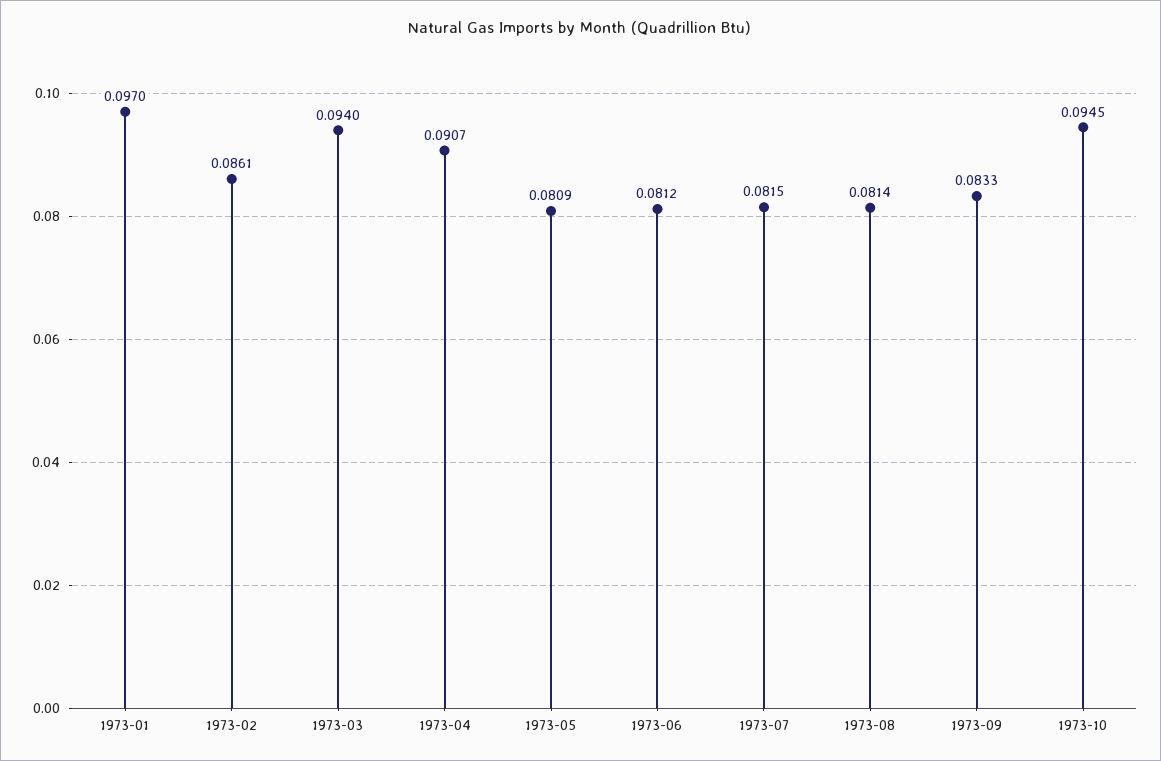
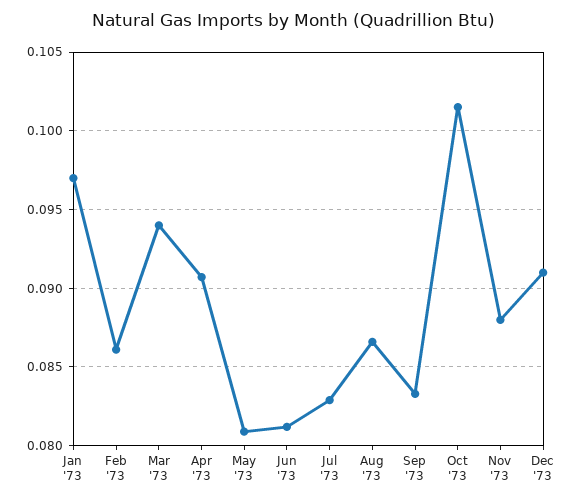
1973-07: 0.0815 -> 0.083
1973-08: 0.0814 -> 0.0865
1973-10: 0.0945 -> 0.1015
Nov '73: none -> 0.088
Dec '73: none -> 0.091

